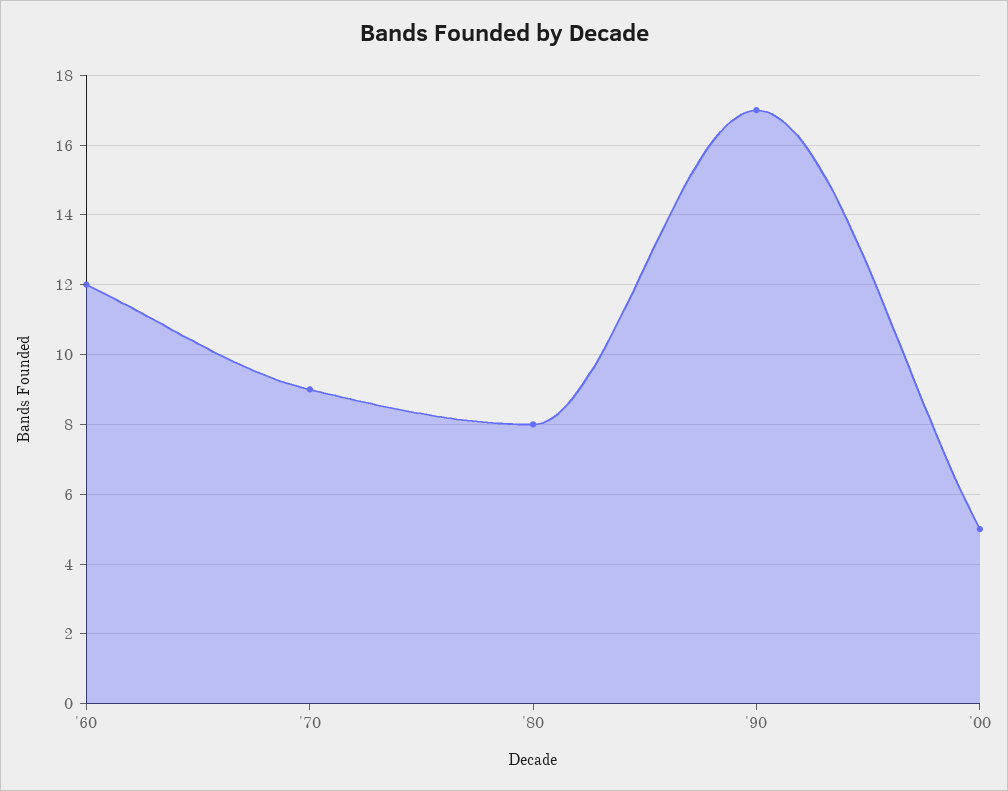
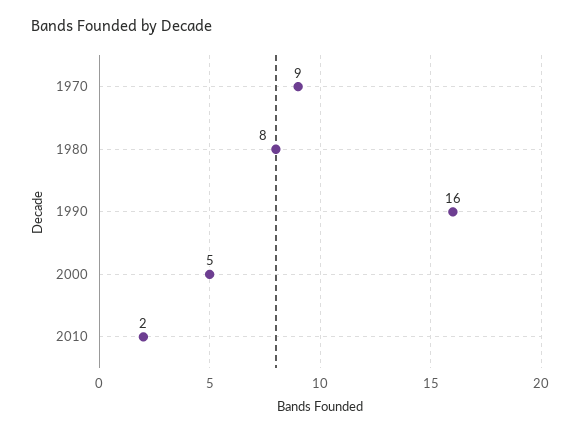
'60: 12 -> none
'90: 17 -> 16
2010: none -> 2

